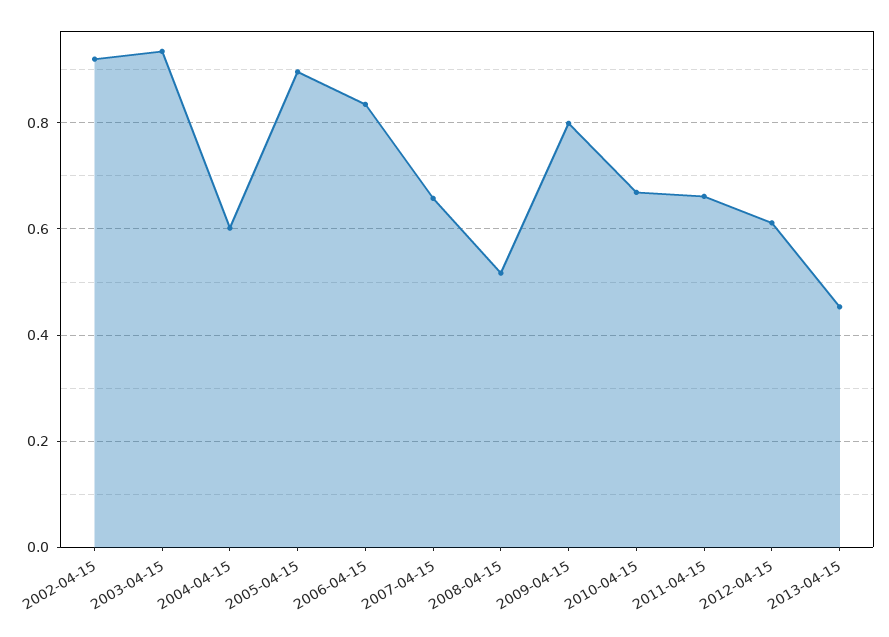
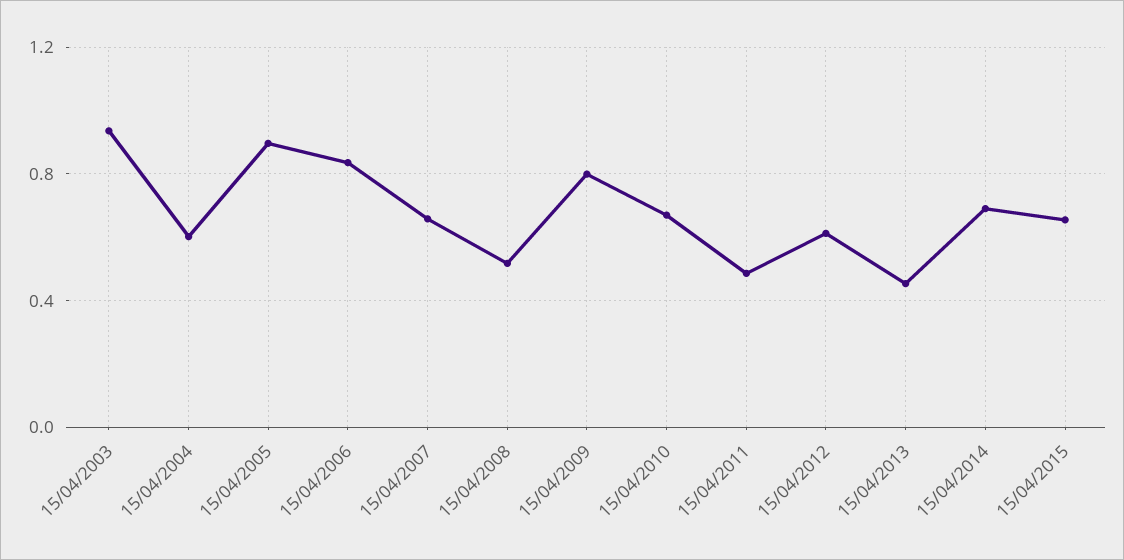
2002-04-15: 0.92 -> none
2011-04-15: 0.66 -> 0.5
15/04/2014: none -> 0.7
15/04/2015: none -> 0.65

